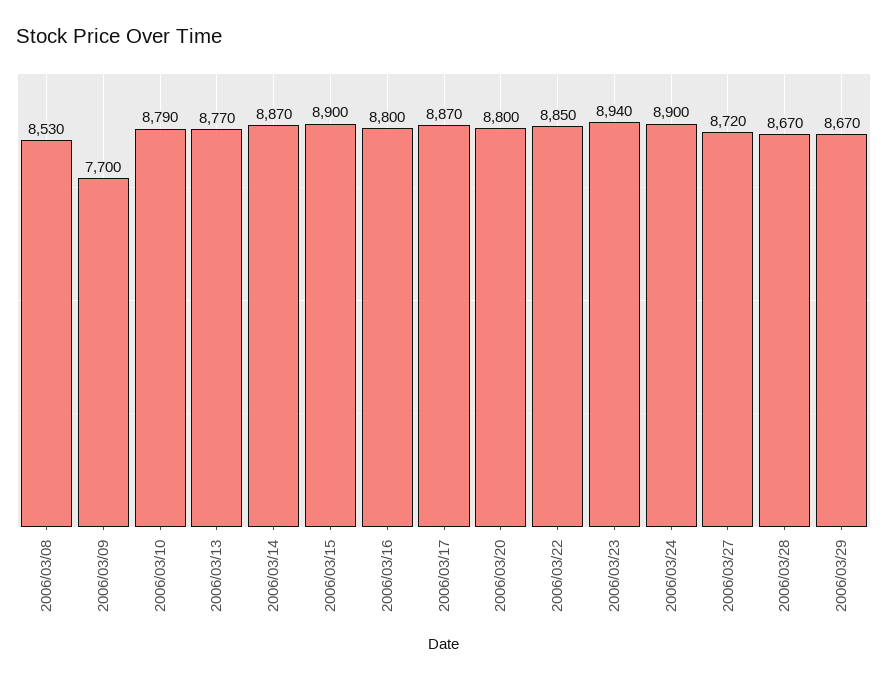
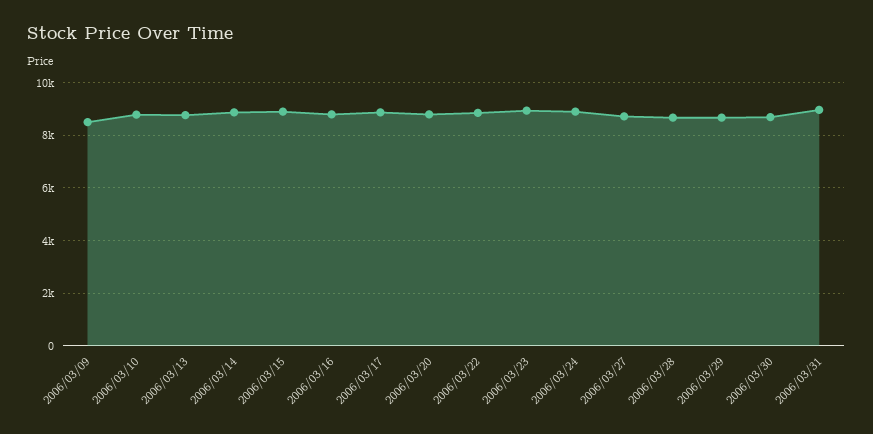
2006/03/08: 8530 -> none
2006/03/09: 7700 -> 8500
2006/03/30: none -> 8750
2006/03/31: none -> 9000

